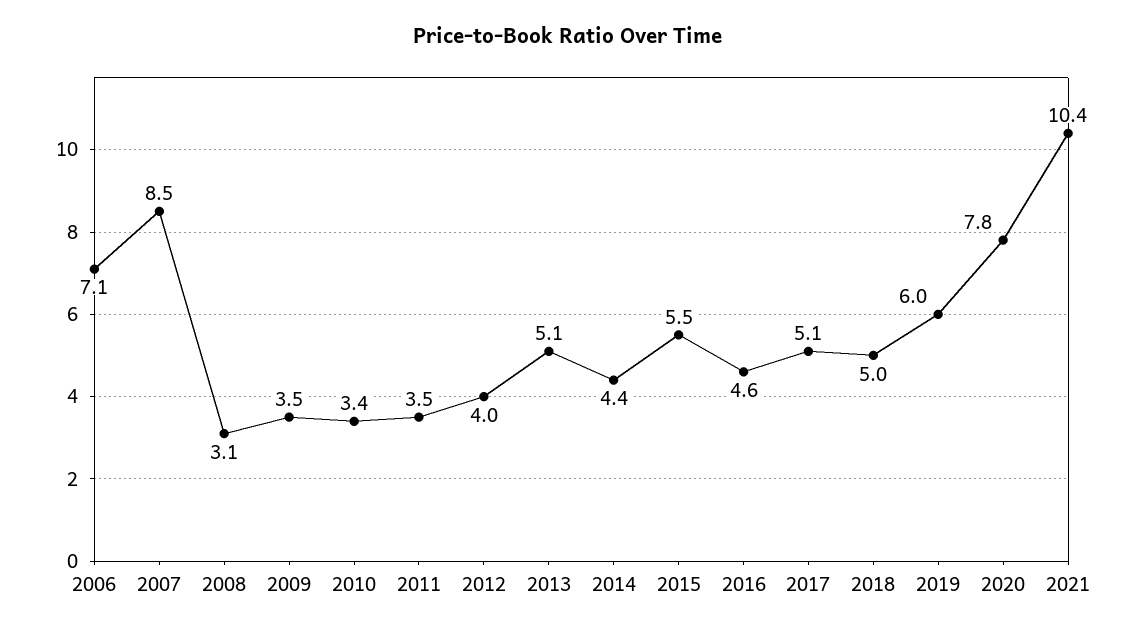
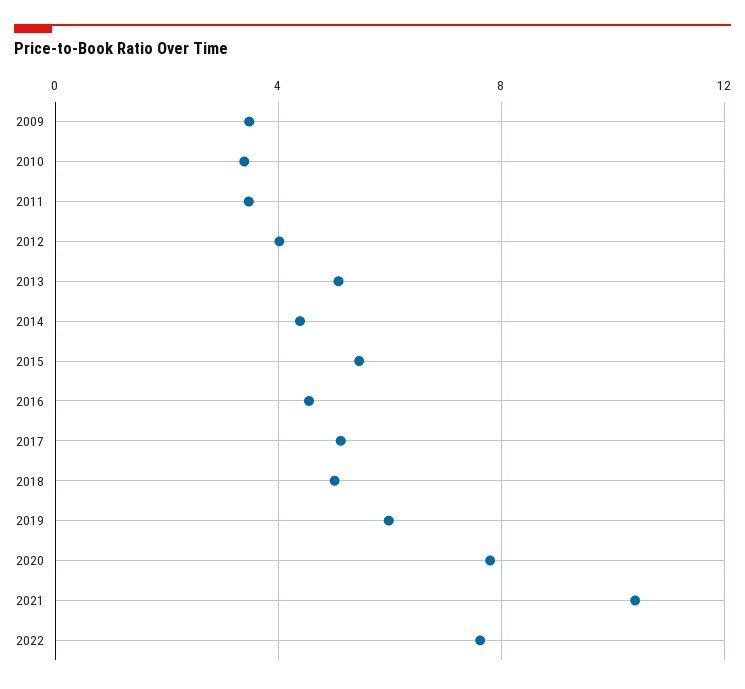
2006: 7.1 -> none
2007: 8.5 -> none
2008: 3.1 -> none
2022: none -> 7.5

